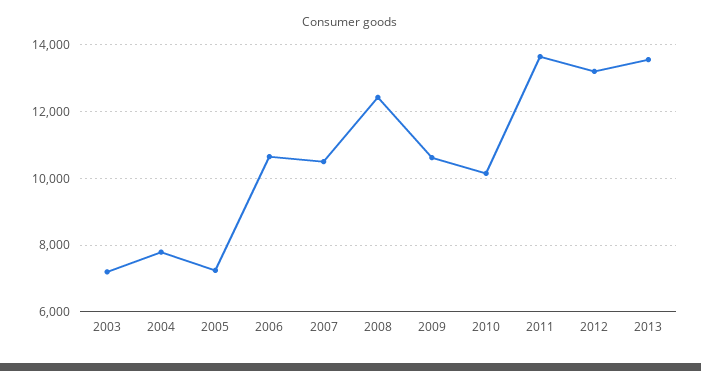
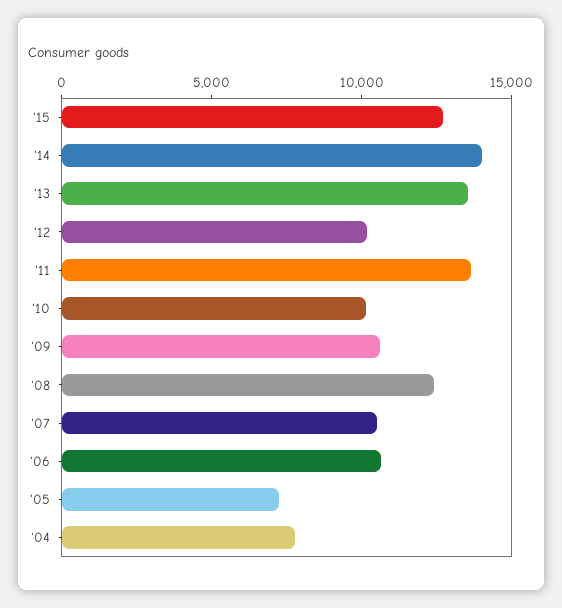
2003: 7200 -> none
2012: 13200 -> 10000
'15: none -> 13000
'14: none -> 14000

